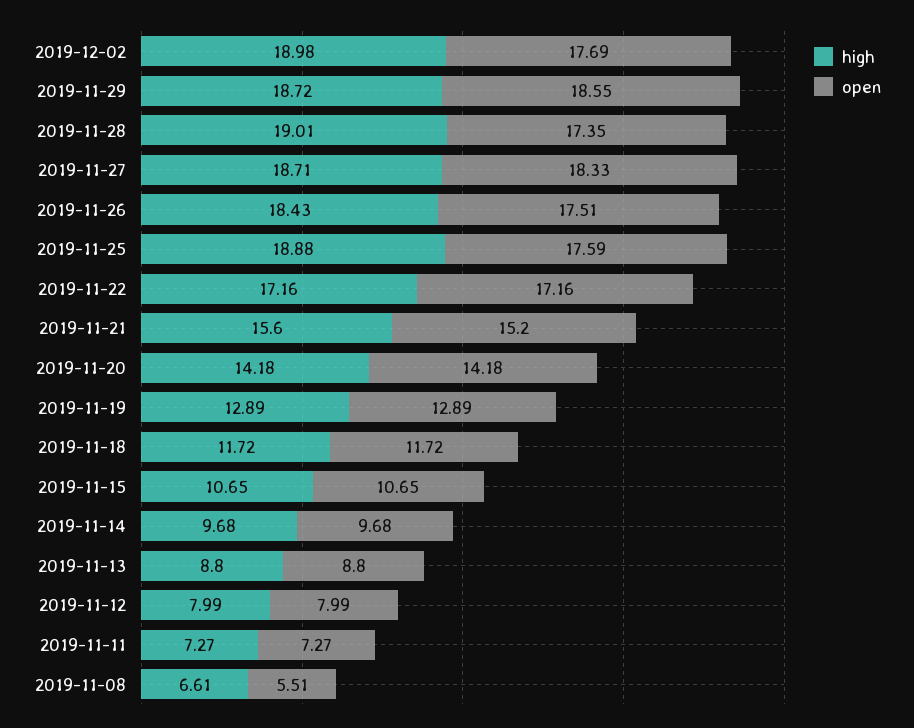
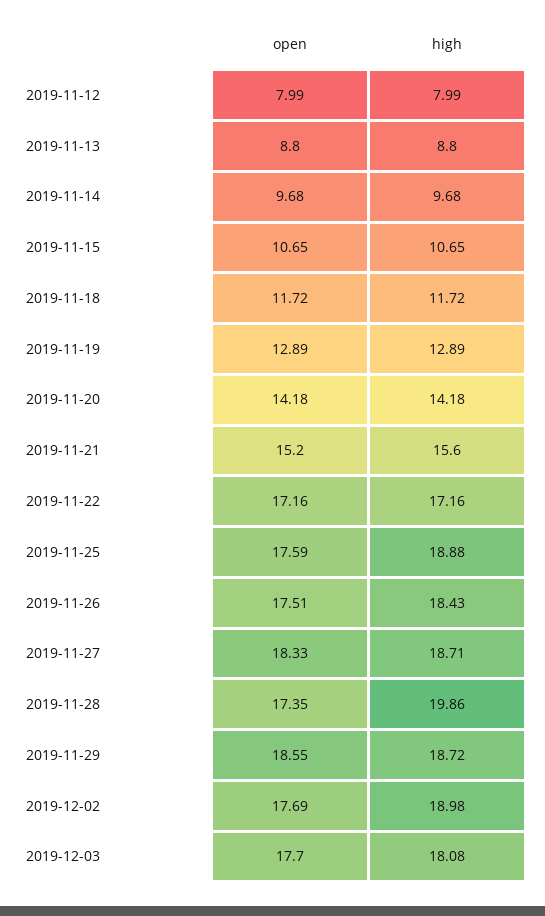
high, 2019-11-28: 19.01 -> 19.86
high, 2019-11-11: 7.27 -> none
open, 2019-11-11: 7.27 -> none
high, 2019-11-08: 6.61 -> none
open, 2019-11-08: 5.51 -> none
open, 2019-12-03: none -> 17.7
high, 2019-12-03: none -> 18.08

